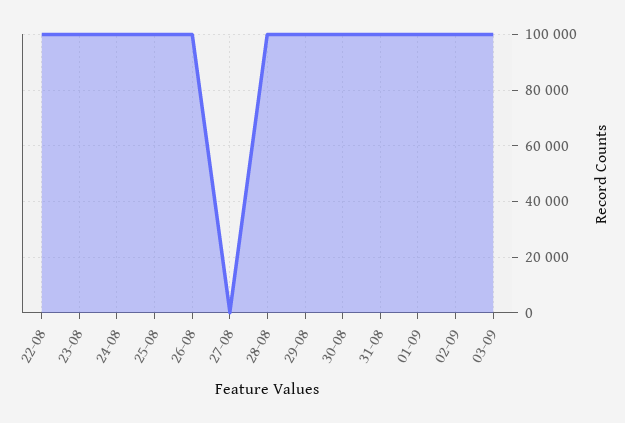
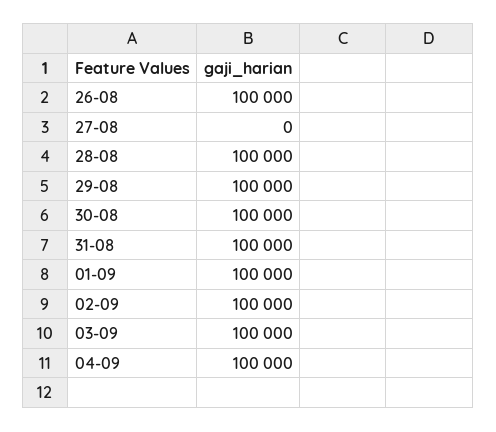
22-08: 100000 -> none
23-08: 100000 -> none
24-08: 100000 -> none
25-08: 100000 -> none
04-09: none -> 100000

